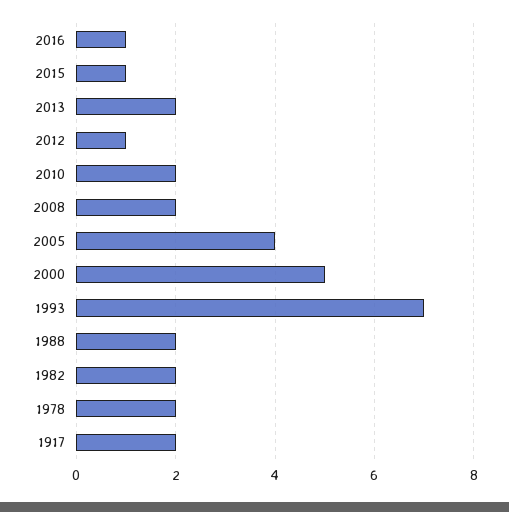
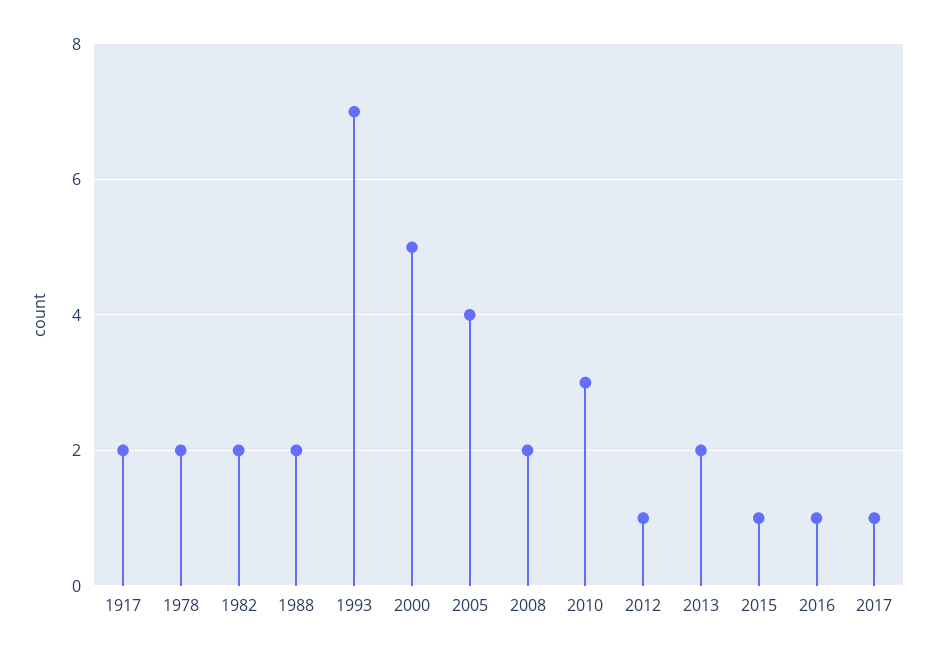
2010: 2 -> 3
2017: none -> 1

